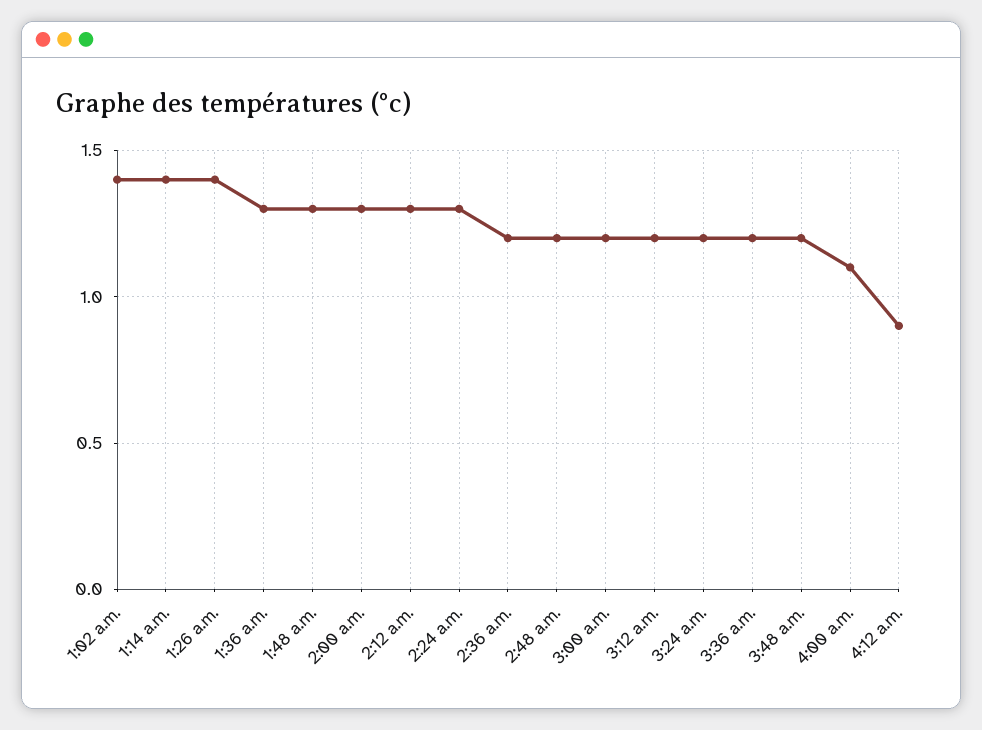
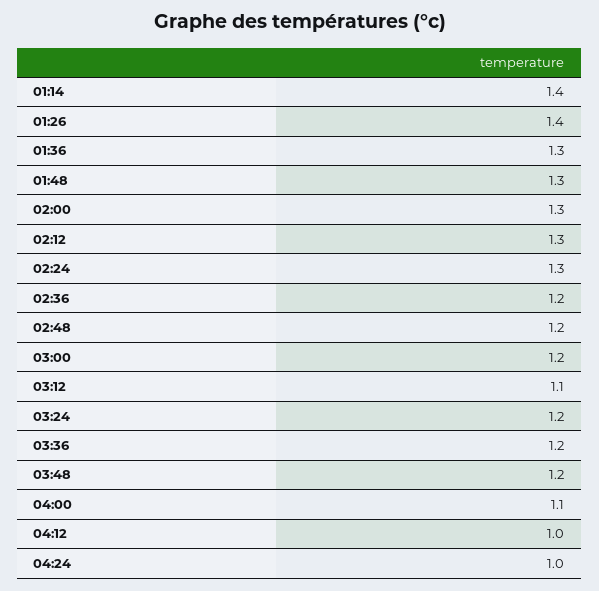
1:02 a.m.: 1.4 -> none
3:12 a.m.: 1.2 -> 1.1
4:12 a.m.: 0.9 -> 1
04:24: none -> 1

